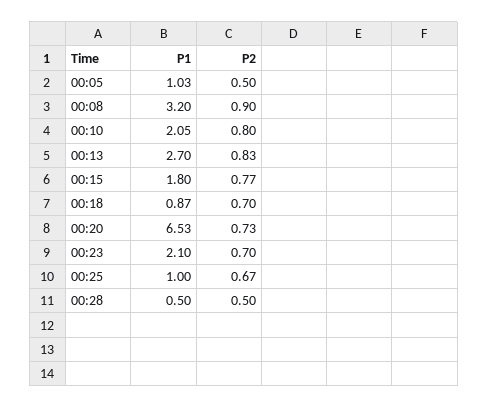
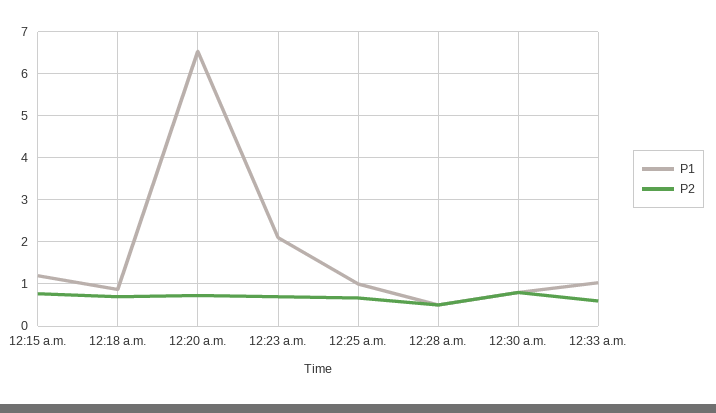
P1, 00:05: 1.03 -> none
P2, 00:05: 0.5 -> none
P1, 00:08: 3.2 -> none
P2, 00:08: 0.9 -> none
P1, 00:10: 2.05 -> none
P2, 00:10: 0.8 -> none
P1, 00:13: 2.7 -> none
P2, 00:13: 0.83 -> none
P1, 00:15: 1.8 -> 1.2
P1, 12:30 a.m.: none -> 0.8
P2, 12:30 a.m.: none -> 0.8
P1, 12:33 a.m.: none -> 1
P2, 12:33 a.m.: none -> 0.6

